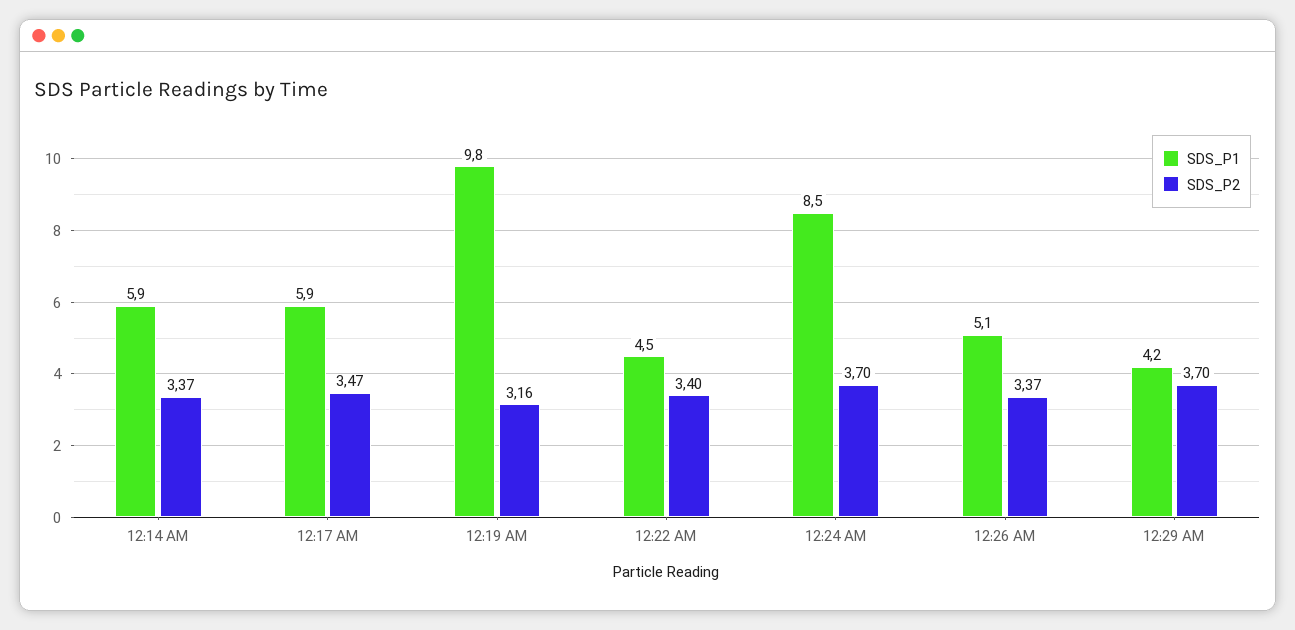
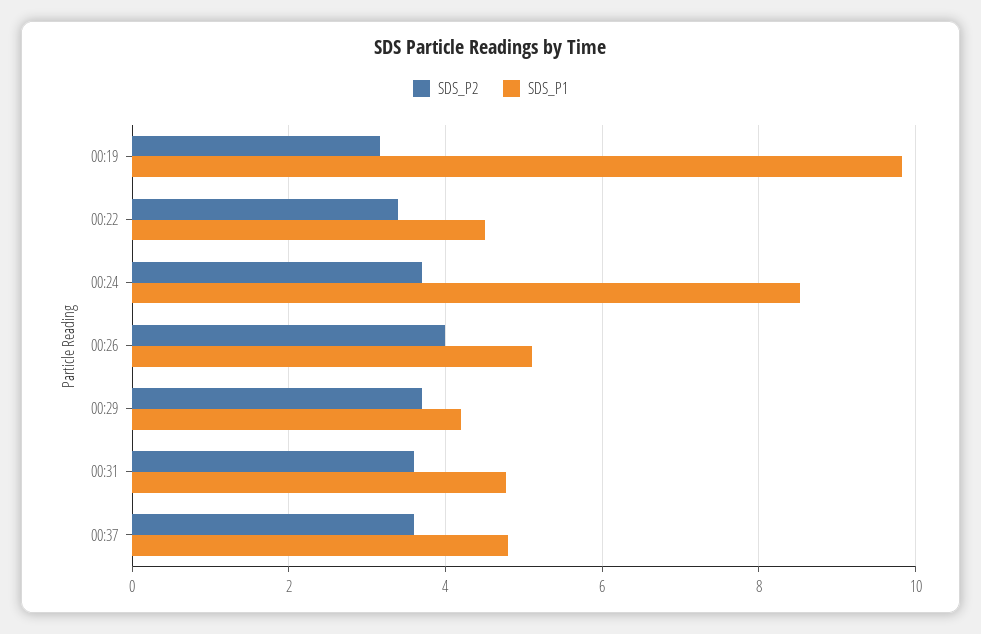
SDS_P1, 12:14 AM: 5.9 -> none
SDS_P2, 12:14 AM: 3.37 -> none
SDS_P1, 12:17 AM: 5.9 -> none
SDS_P2, 12:17 AM: 3.47 -> none
SDS_P2, 12:26 AM: 3.37 -> 4
SDS_P2, 00:31: none -> 3.6
SDS_P1, 00:31: none -> 4.8
SDS_P2, 00:37: none -> 3.6
SDS_P1, 00:37: none -> 4.8

